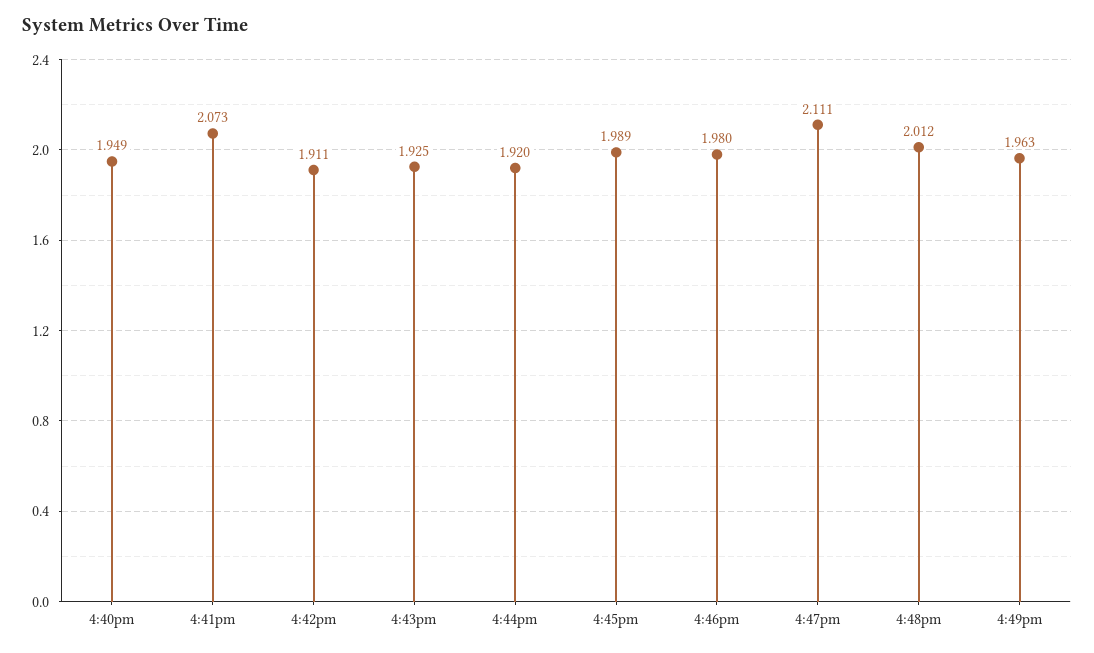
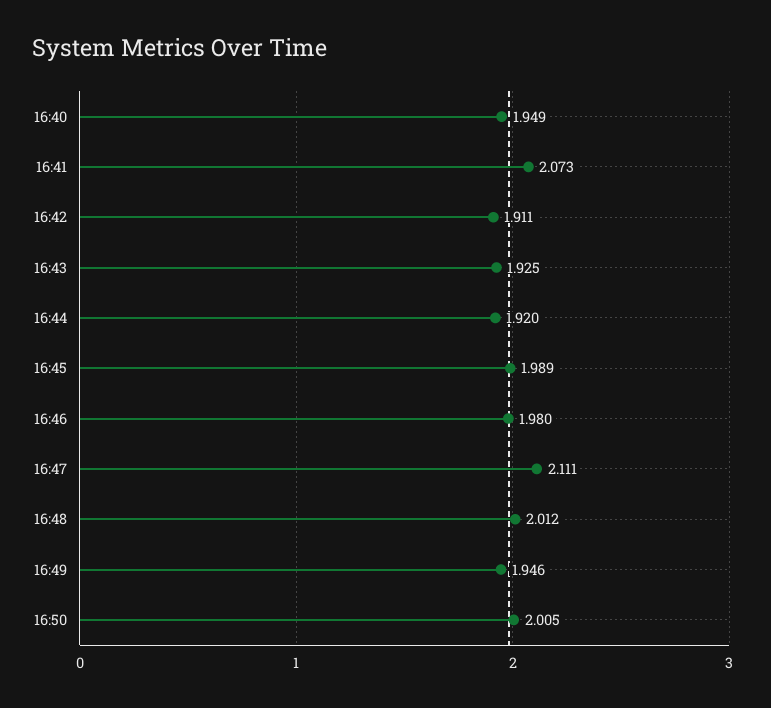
4:49pm: 1.963 -> 1.946
16:50: none -> 2.005

